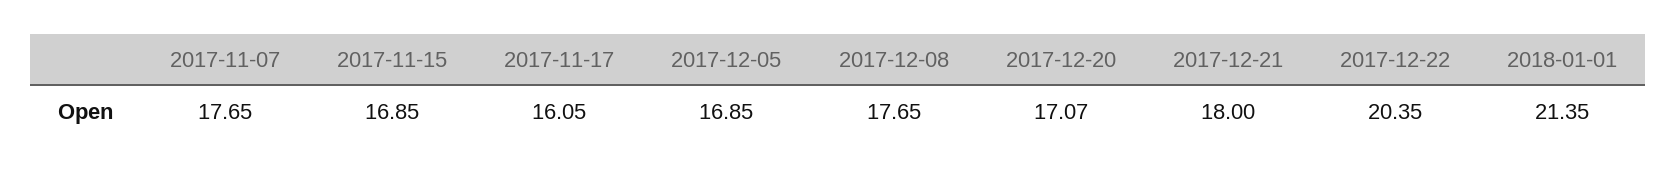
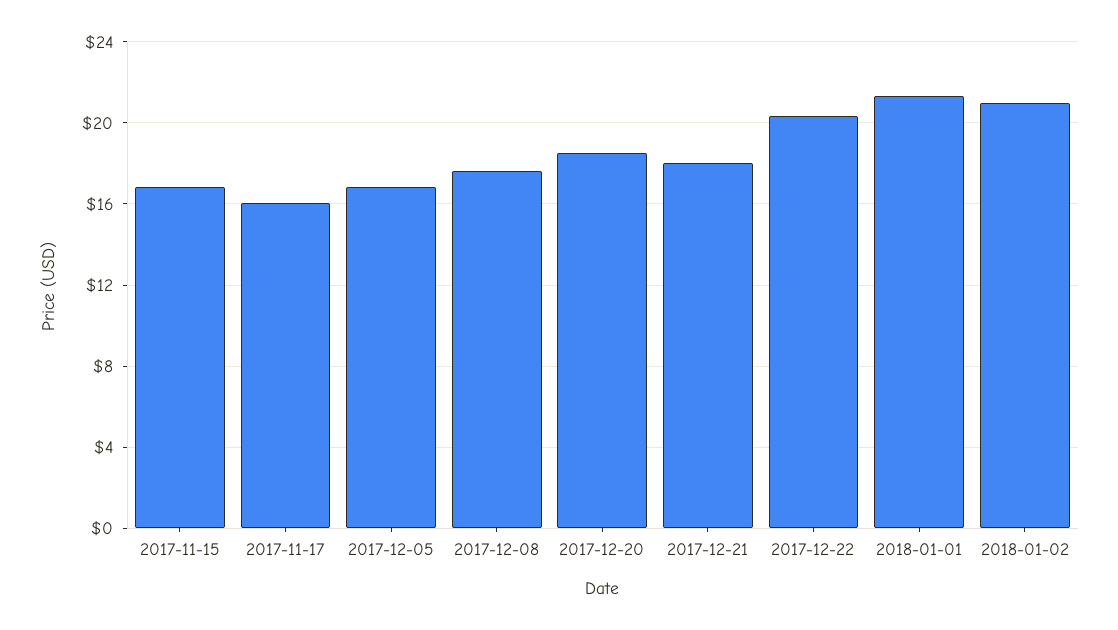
2017-11-07: 17.65 -> none
2017-12-20: 17.07 -> 18.5
2018-01-02: none -> 21

